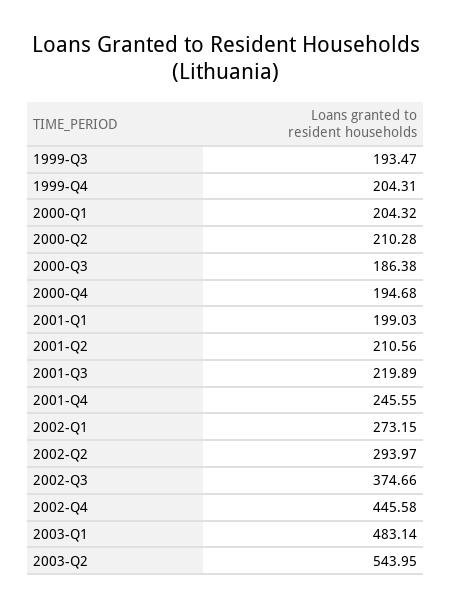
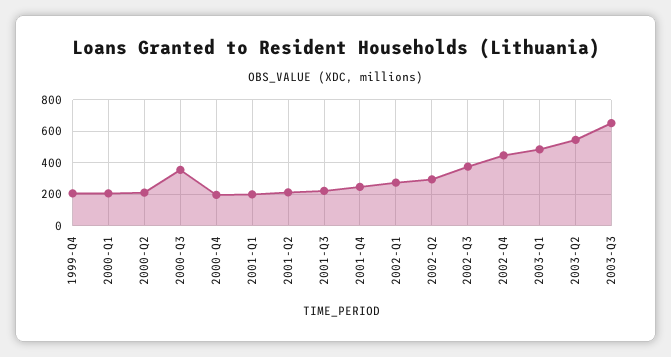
1999-Q3: 193.47 -> none
2000-Q3: 186.38 -> 350
2003-Q3: none -> 650

